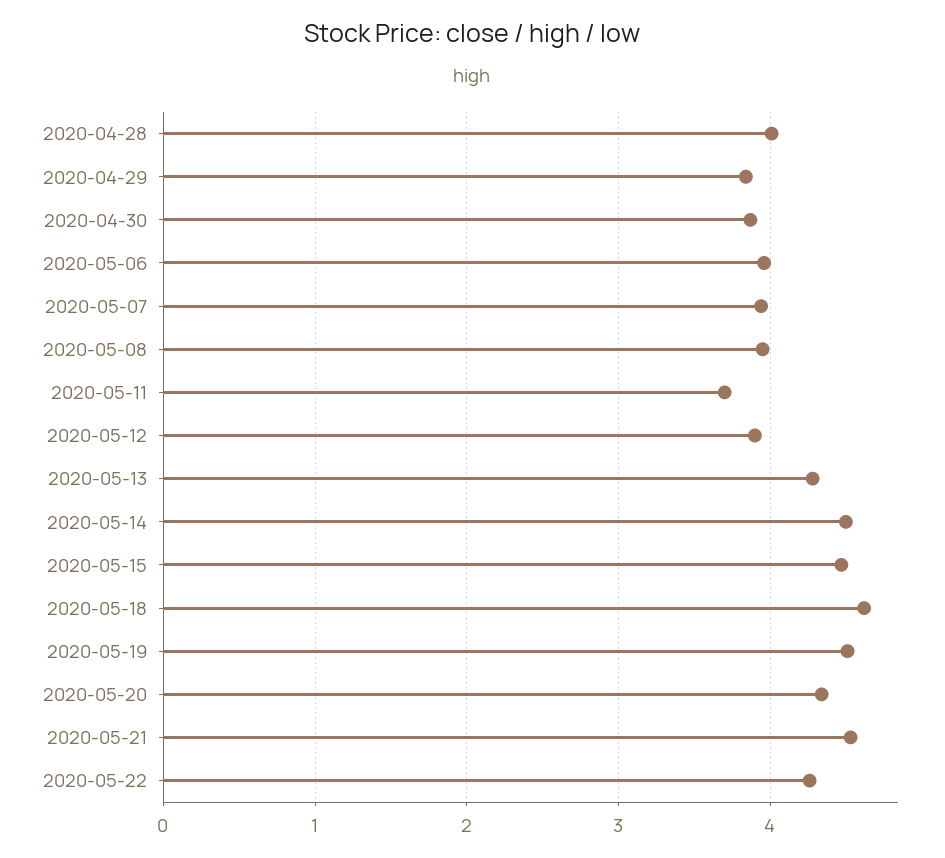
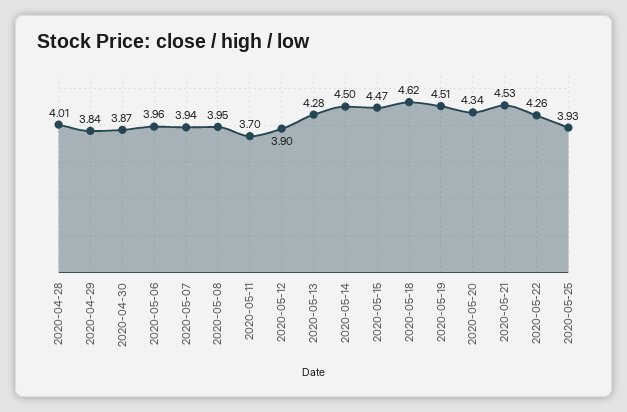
2020-05-25: none -> 3.93

